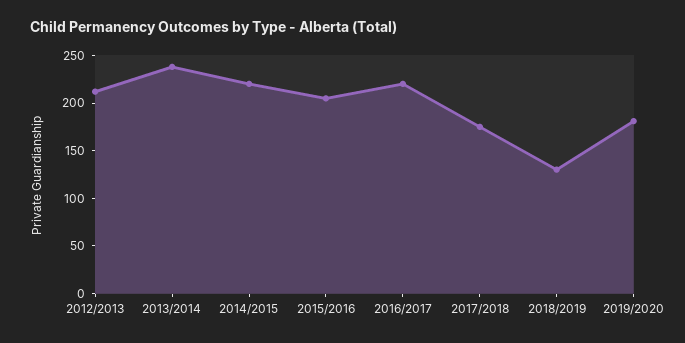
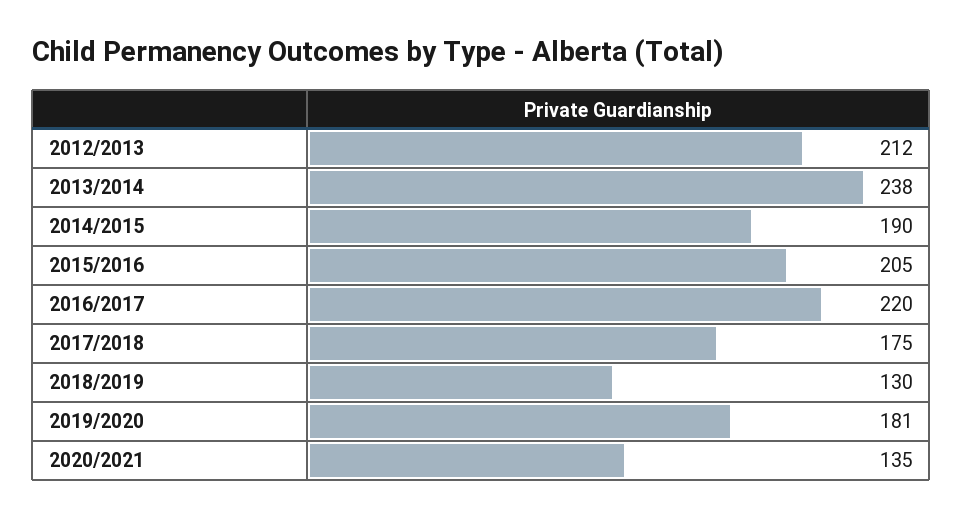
2014/2015: 220 -> 190
2020/2021: none -> 135

